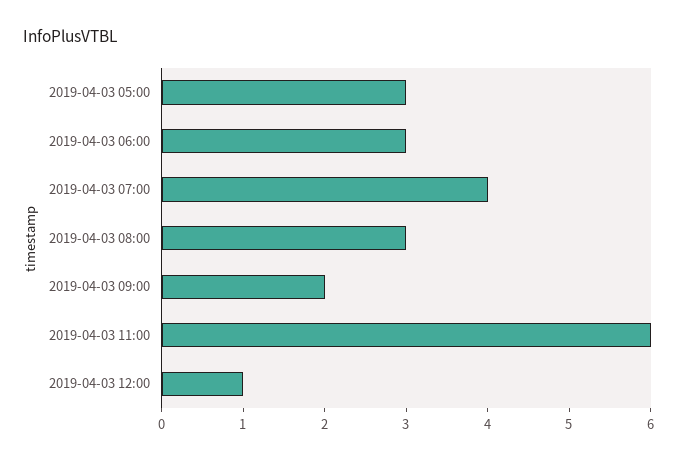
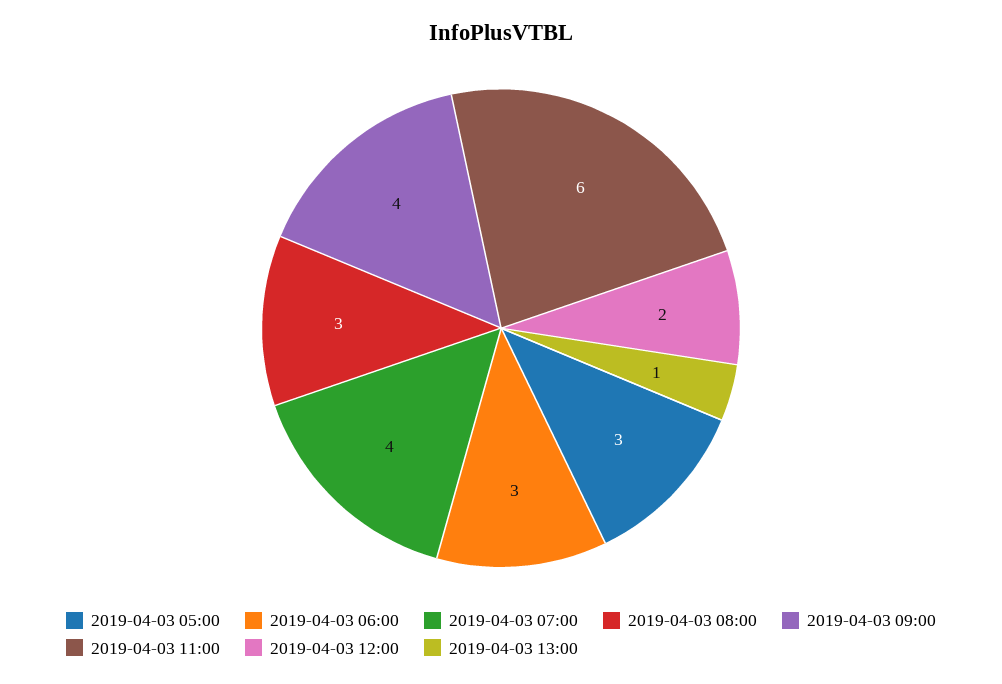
2019-04-03 09:00: 2 -> 4
2019-04-03 12:00: 1 -> 2
2019-04-03 13:00: none -> 1

